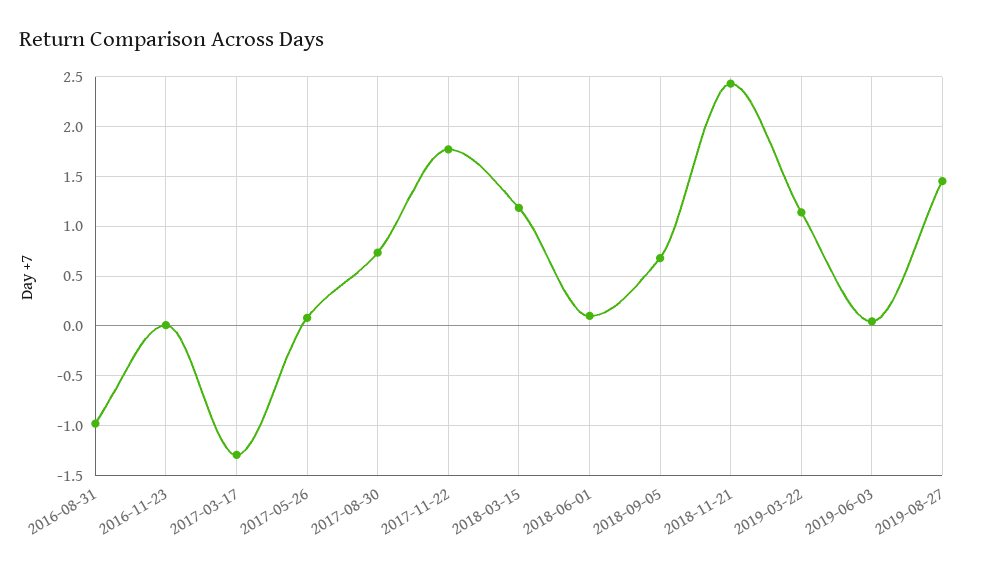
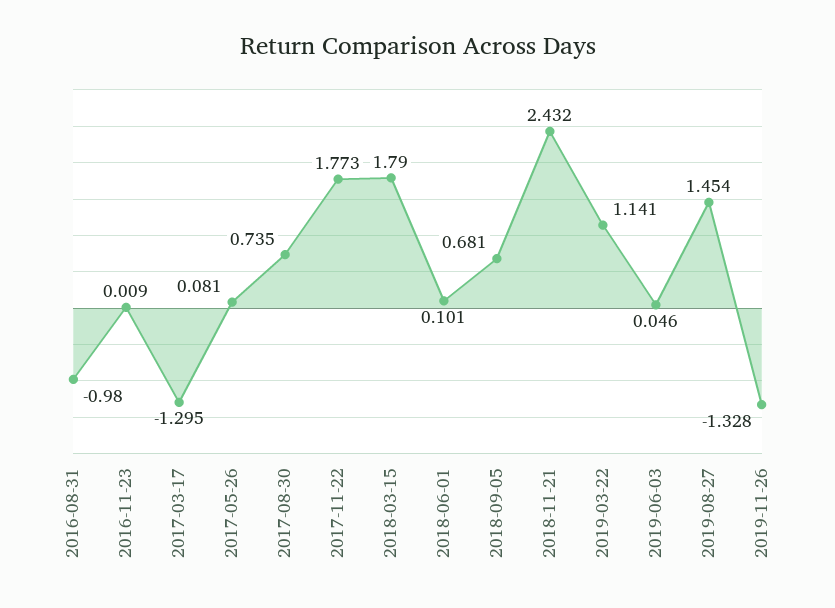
2018-03-15: 1.2 -> 1.79
2019-11-26: none -> -1.328

